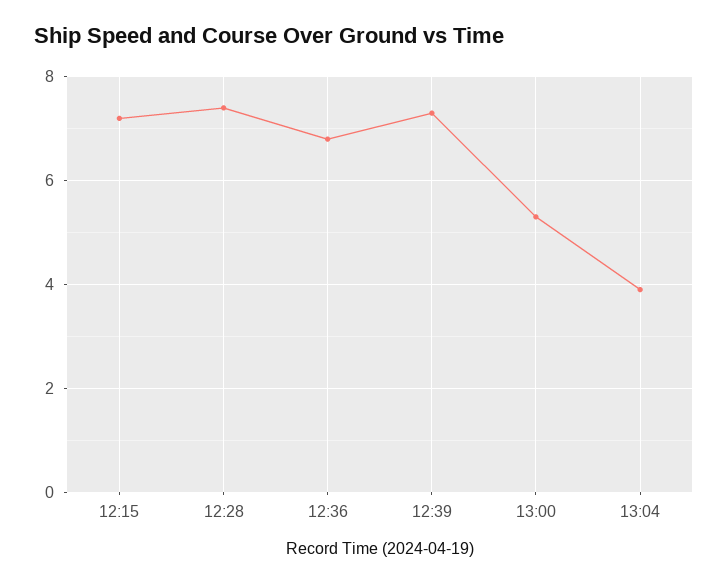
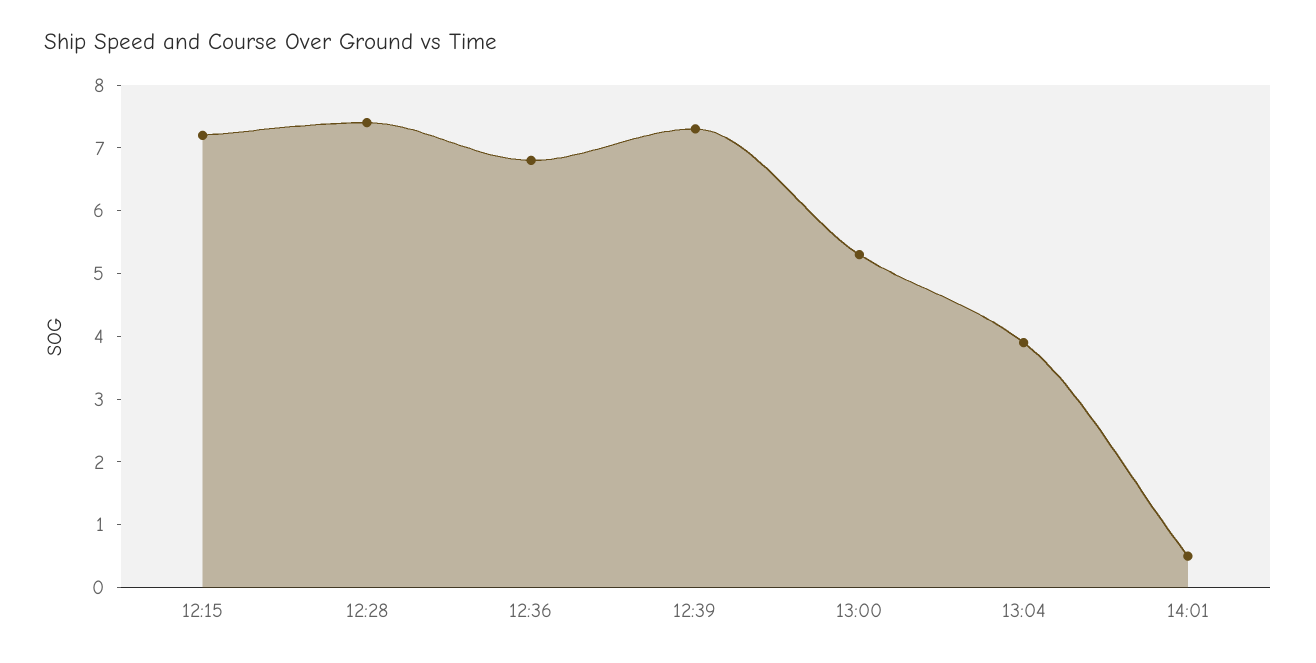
14:01: none -> 0.5

